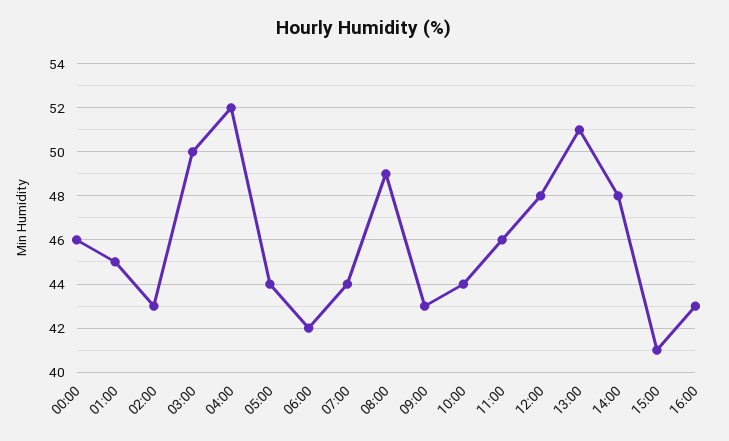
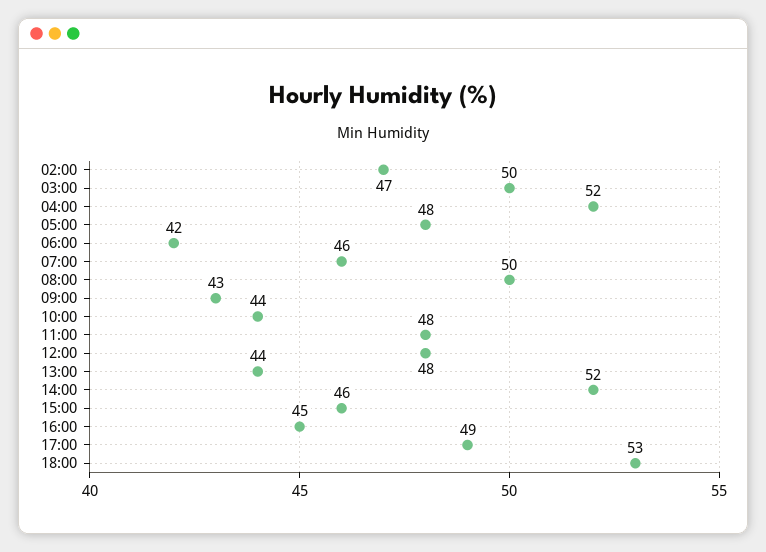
00:00: 46 -> none
01:00: 45 -> none
02:00: 43 -> 47
05:00: 44 -> 48
07:00: 44 -> 46
08:00: 49 -> 50
11:00: 46 -> 48
13:00: 51 -> 44
14:00: 48 -> 52
15:00: 41 -> 46
16:00: 43 -> 45
17:00: none -> 49
18:00: none -> 53

